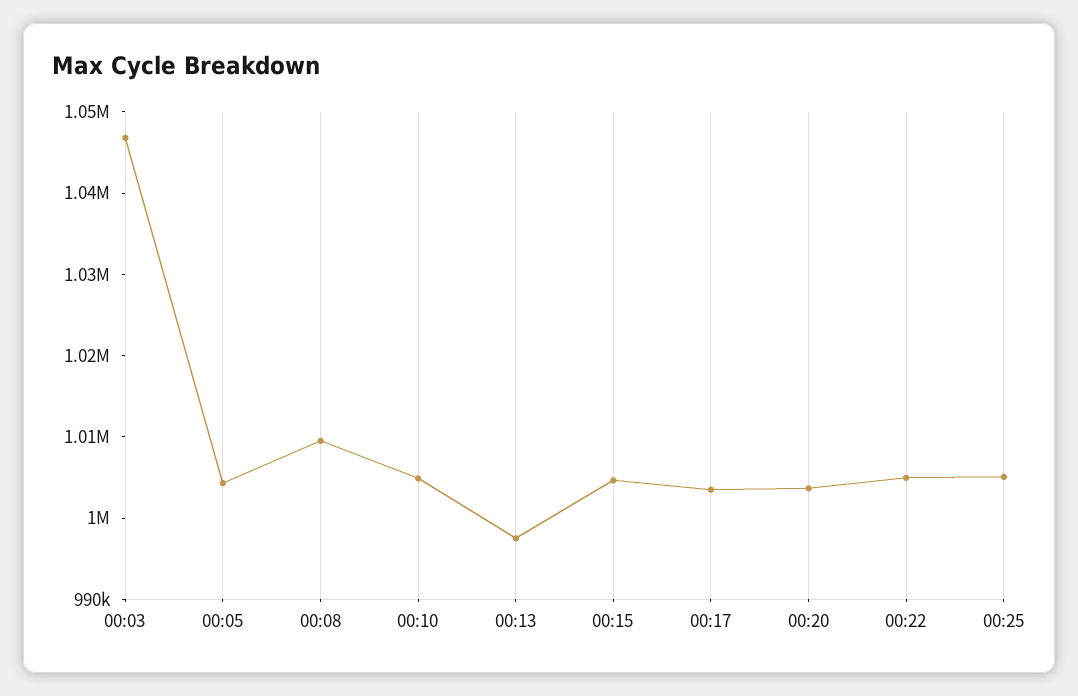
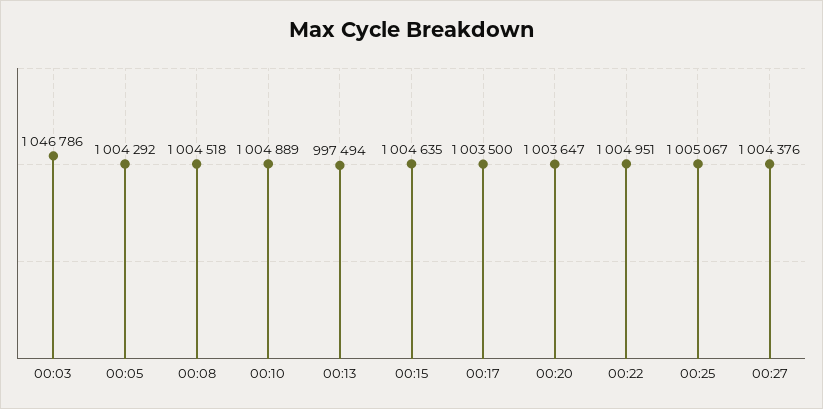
00:08: 1010000 -> 1004518
00:27: none -> 1004376

